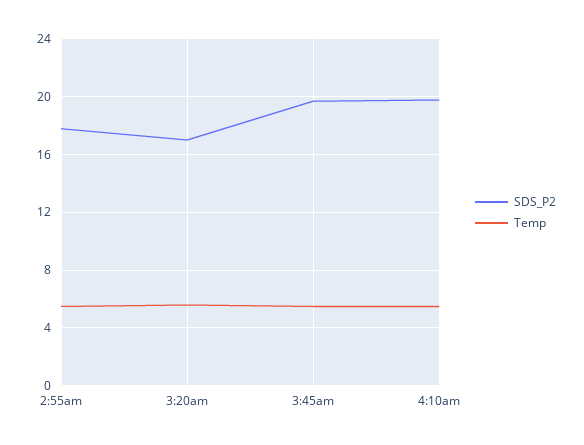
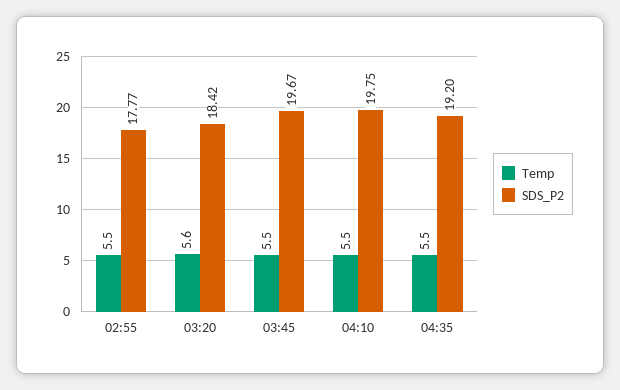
SDS_P2, 3:20am: 17 -> 18.42
Temp, 04:35: none -> 5.5
SDS_P2, 04:35: none -> 19.2

